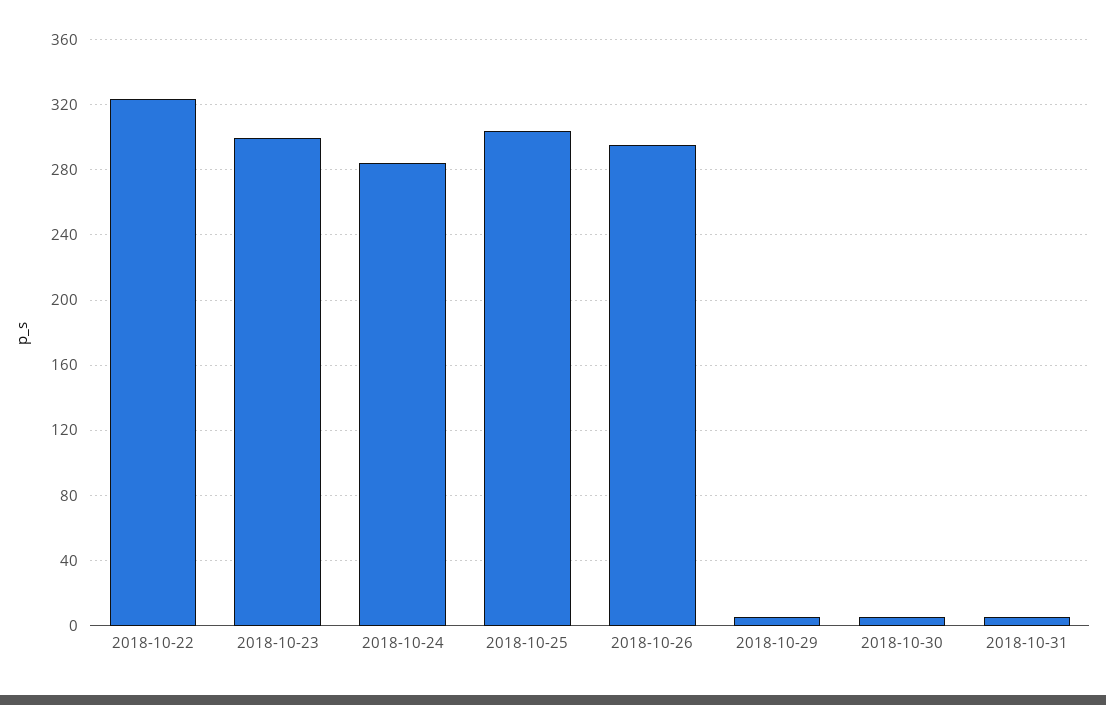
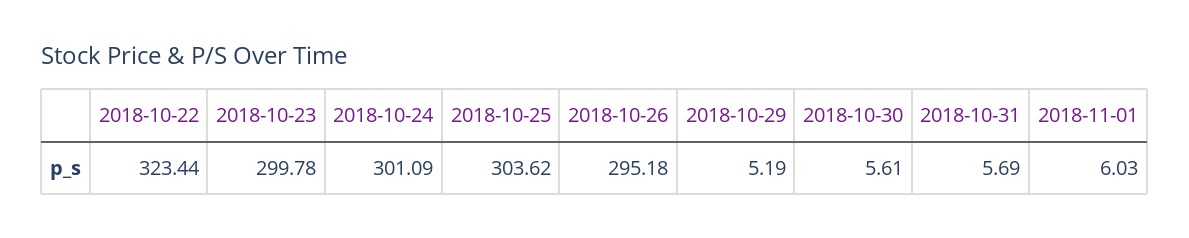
2018-10-24: 285 -> 301.09
2018-11-01: none -> 6.03

